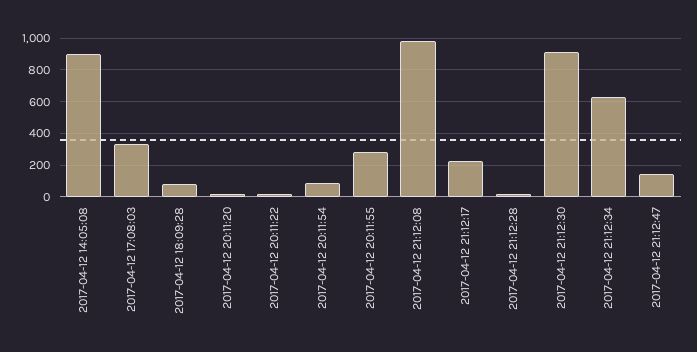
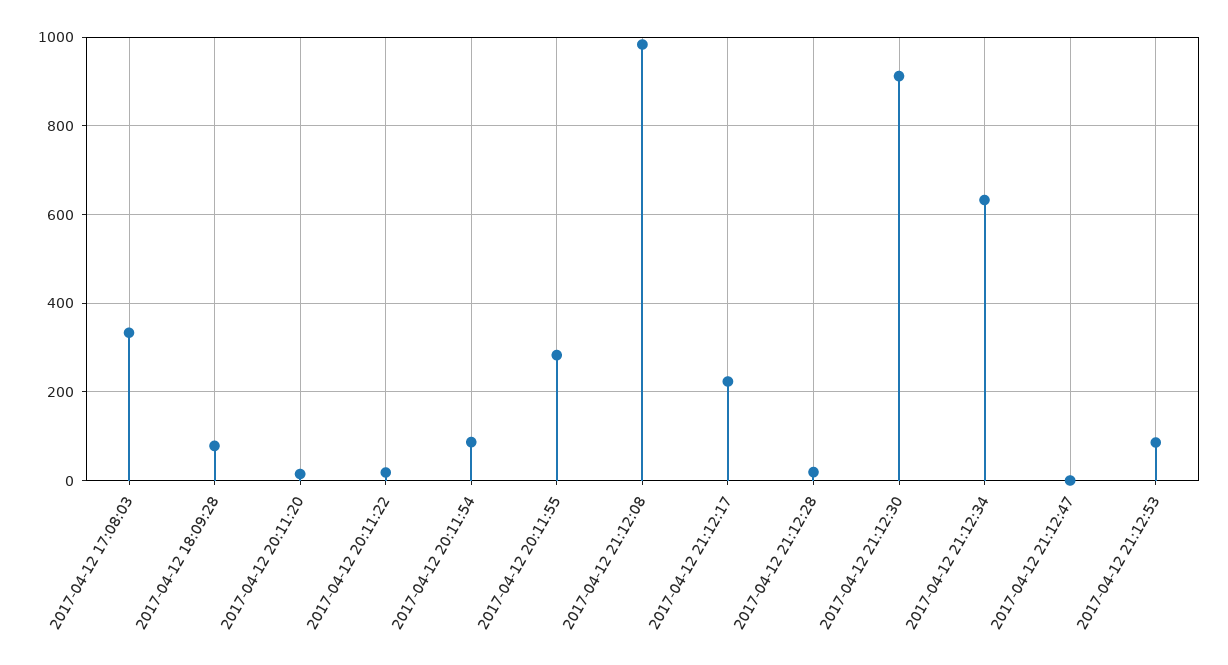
2017-04-12 14:05:08: 900 -> none
2017-04-12 21:12:47: 150 -> 0
2017-04-12 21:12:53: none -> 80

